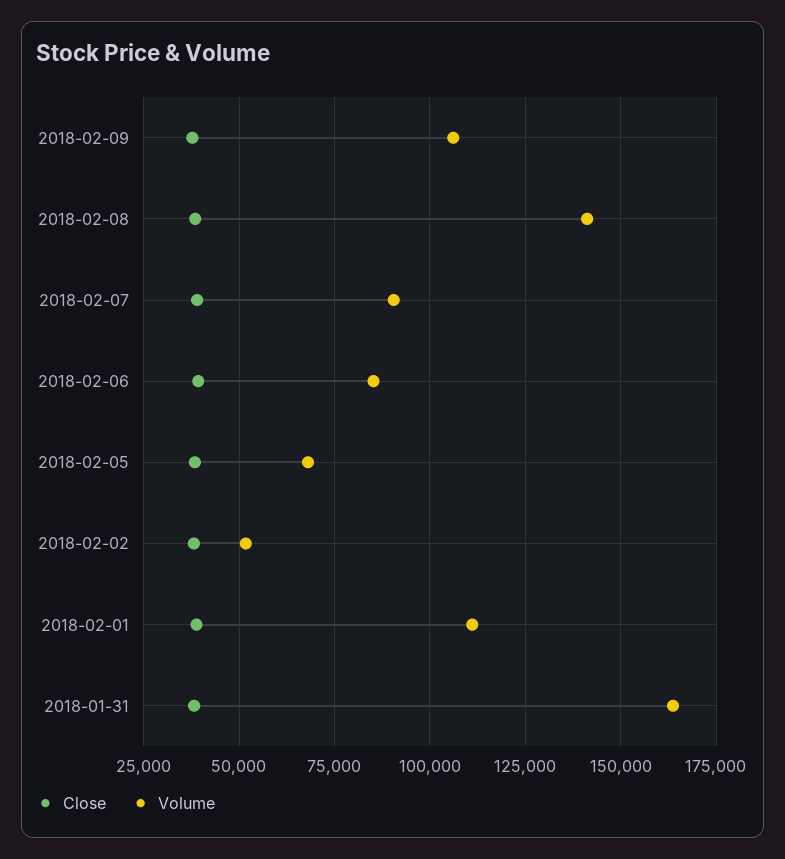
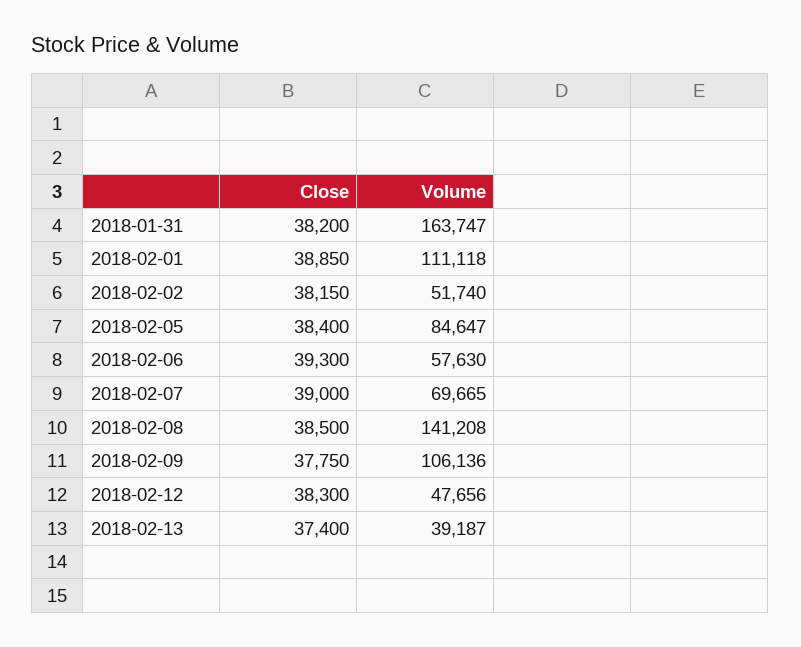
Volume, 2018-02-07: 90000 -> 69665
Volume, 2018-02-06: 85000 -> 57630
Volume, 2018-02-05: 67500 -> 84647
Close, 2018-02-12: none -> 38300
Volume, 2018-02-12: none -> 47656
Close, 2018-02-13: none -> 37400
Volume, 2018-02-13: none -> 39187

